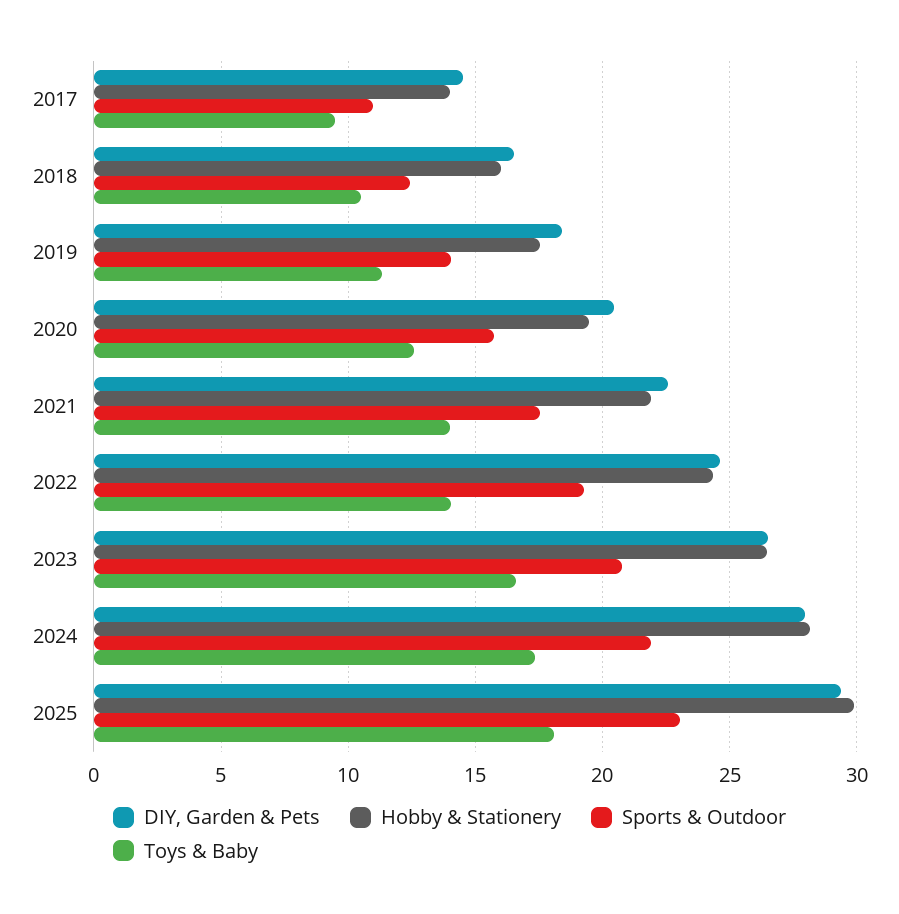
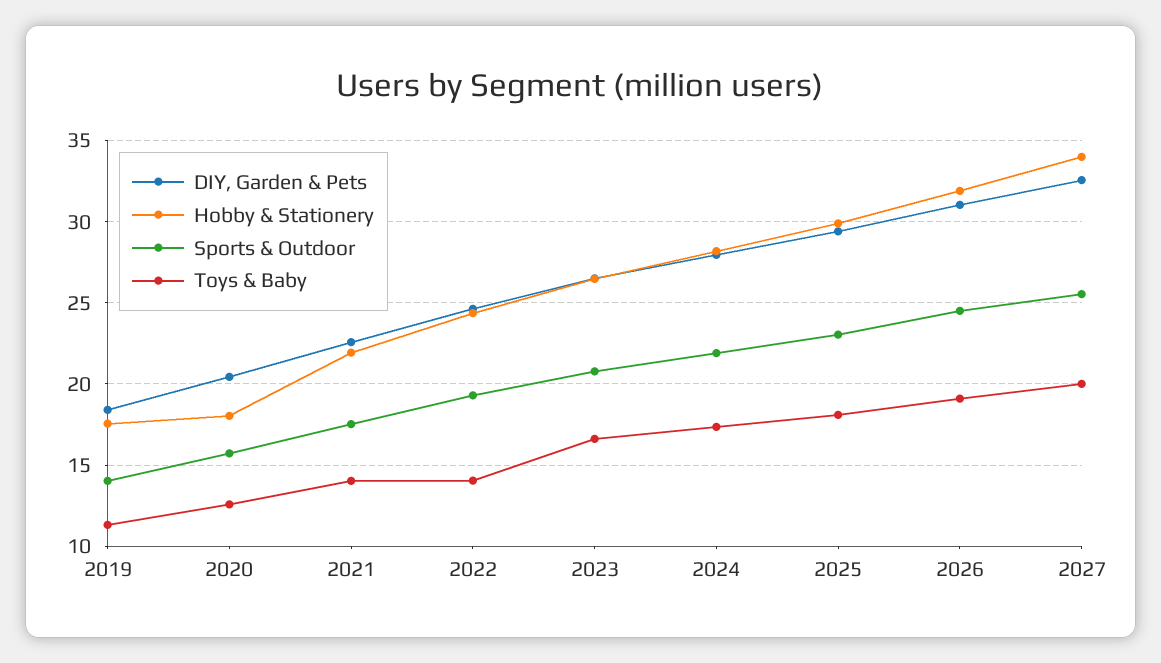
DIY, Garden & Pets, 2017: 14.5 -> none
Hobby & Stationery, 2017: 14 -> none
Sports & Outdoor, 2017: 11 -> none
Toys & Baby, 2017: 9.5 -> none
DIY, Garden & Pets, 2018: 16.5 -> none
Hobby & Stationery, 2018: 16 -> none
Sports & Outdoor, 2018: 12.5 -> none
Toys & Baby, 2018: 10.5 -> none
Hobby & Stationery, 2020: 19.5 -> 18
DIY, Garden & Pets, 2026: none -> 31
Hobby & Stationery, 2026: none -> 32
Sports & Outdoor, 2026: none -> 24.5
Toys & Baby, 2026: none -> 19
DIY, Garden & Pets, 2027: none -> 32.5
Hobby & Stationery, 2027: none -> 34
Sports & Outdoor, 2027: none -> 25.5
Toys & Baby, 2027: none -> 20

